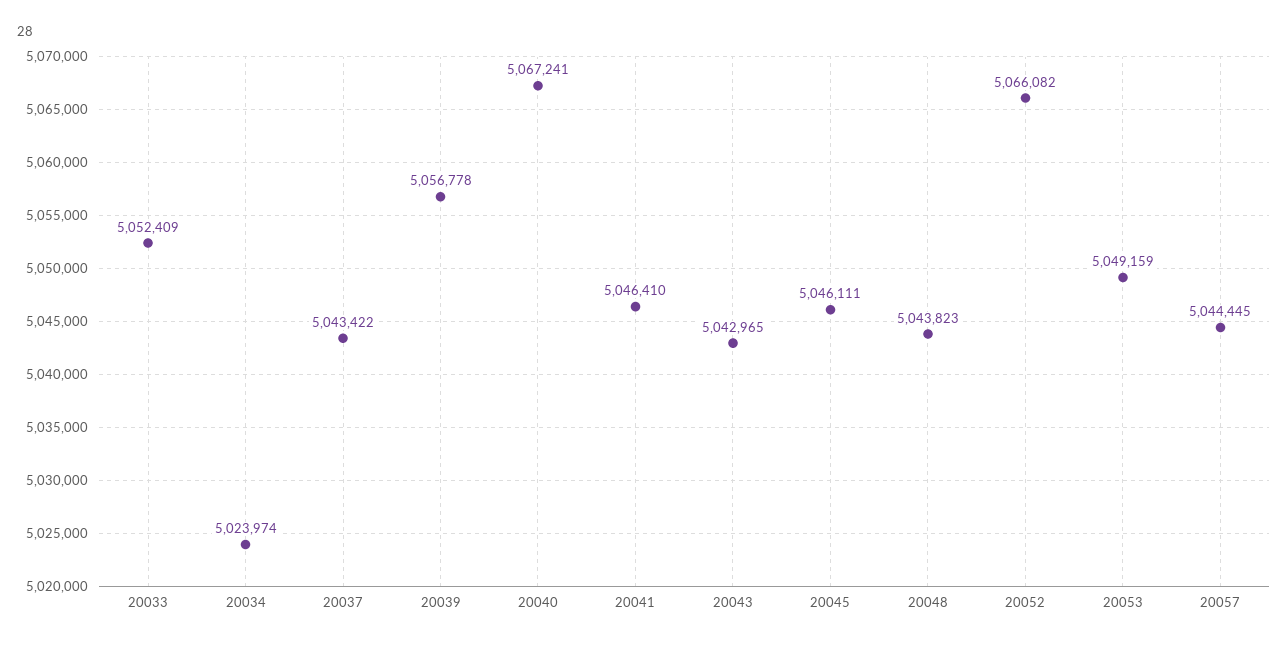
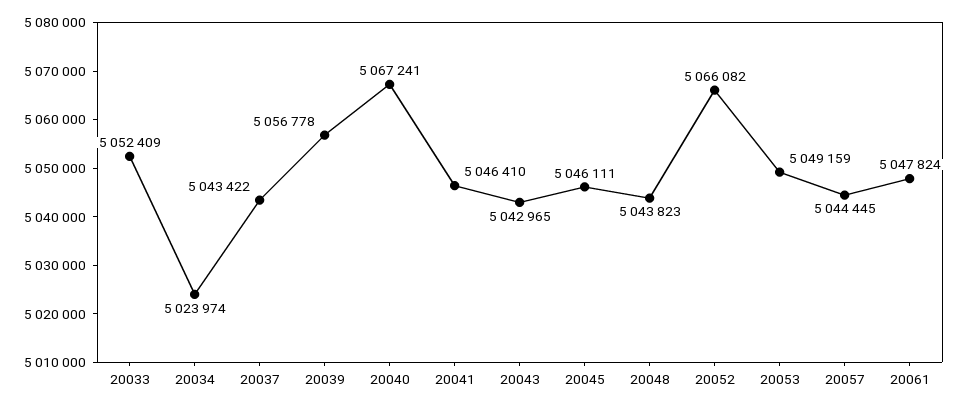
20061: none -> 5047824

